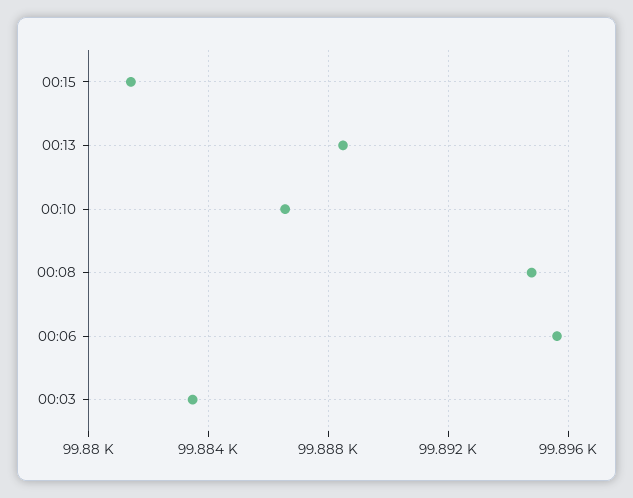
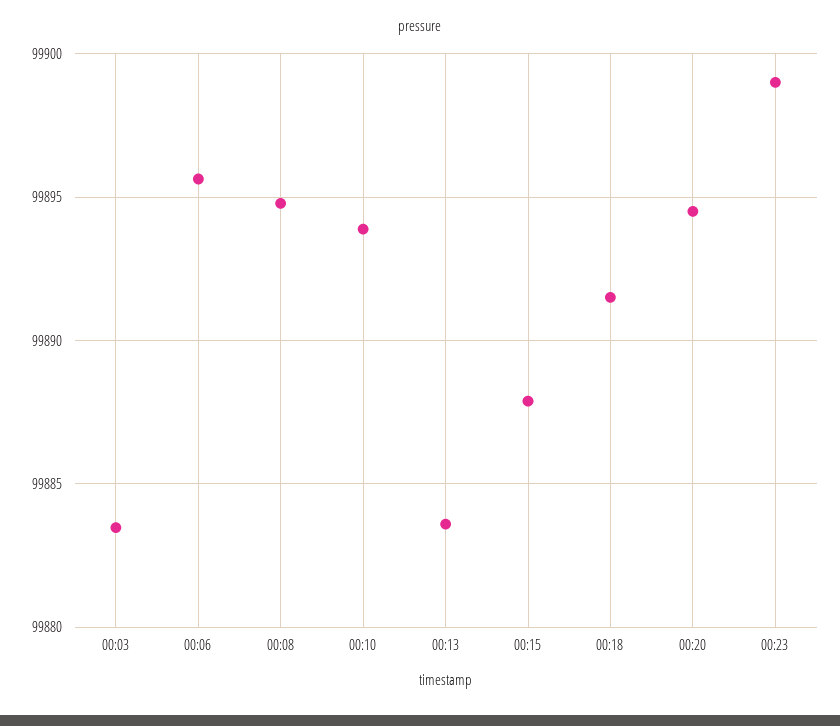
00:15: 99881.5 -> 99888
00:13: 99888.5 -> 99883.5
00:10: 99886.5 -> 99894
00:18: none -> 99891.5
00:20: none -> 99894.5
00:23: none -> 99899

